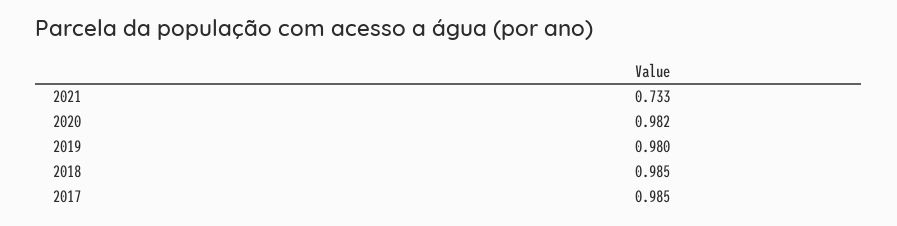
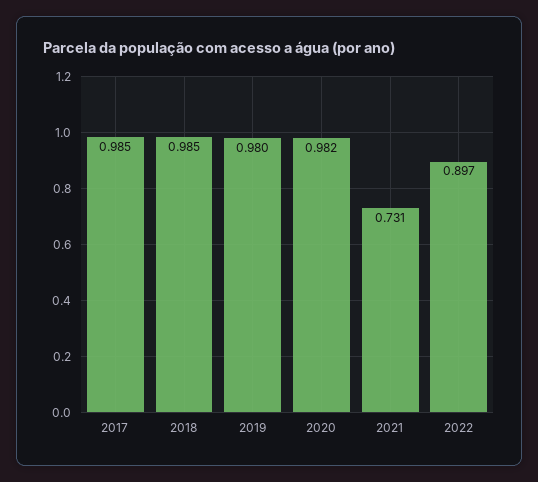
2021: 0.733 -> 0.731
2022: none -> 0.897

